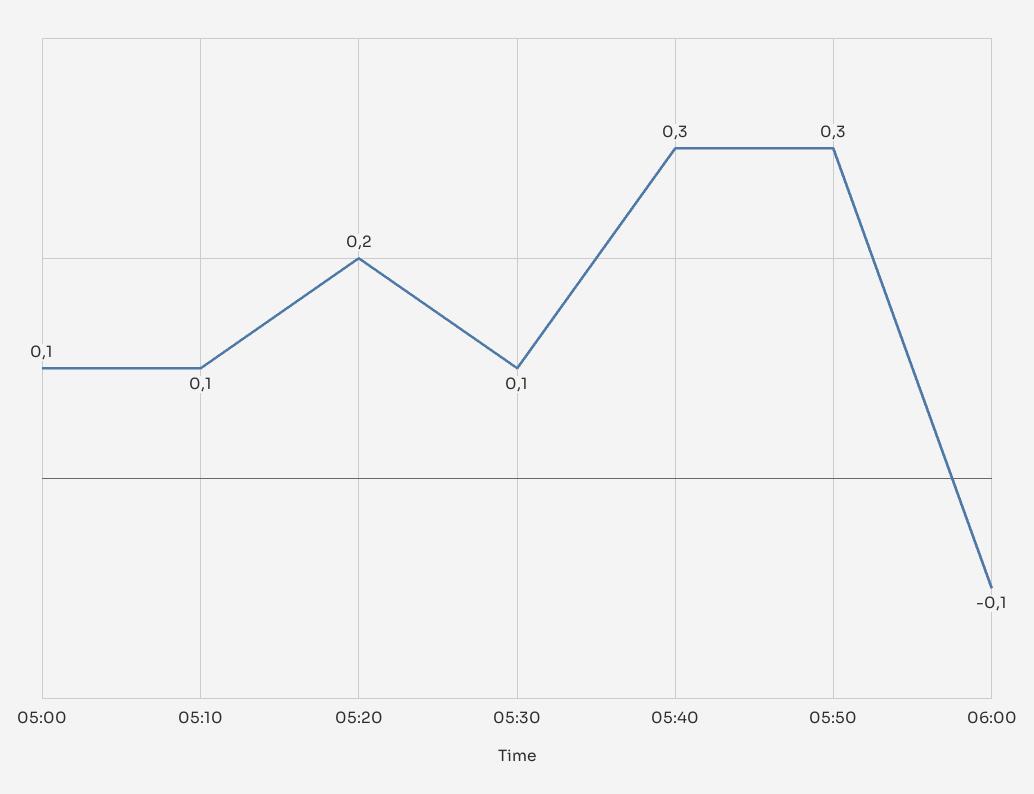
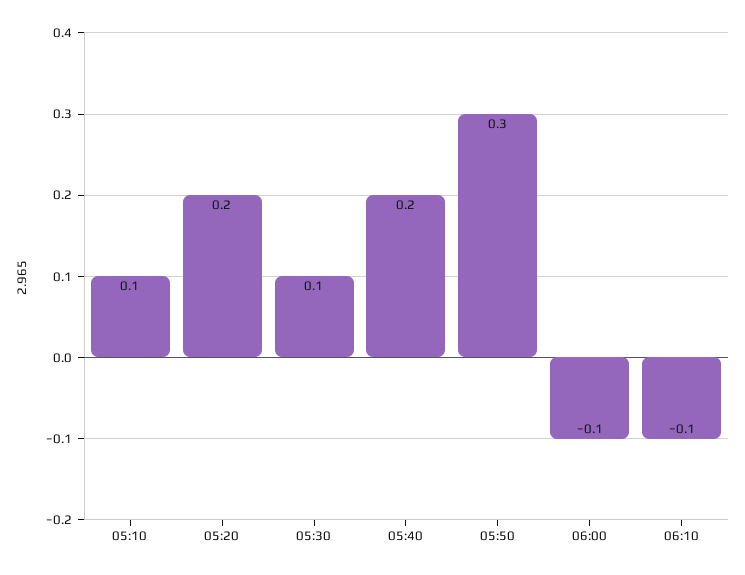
05:00: 0.1 -> none
05:40: 0.3 -> 0.2
06:10: none -> -0.1

